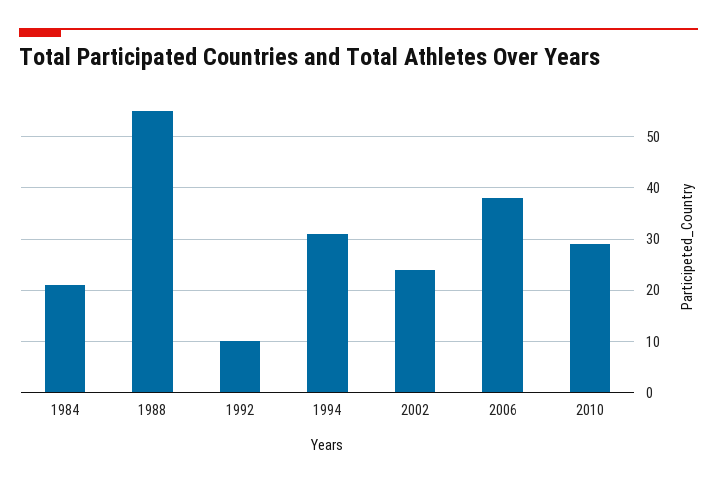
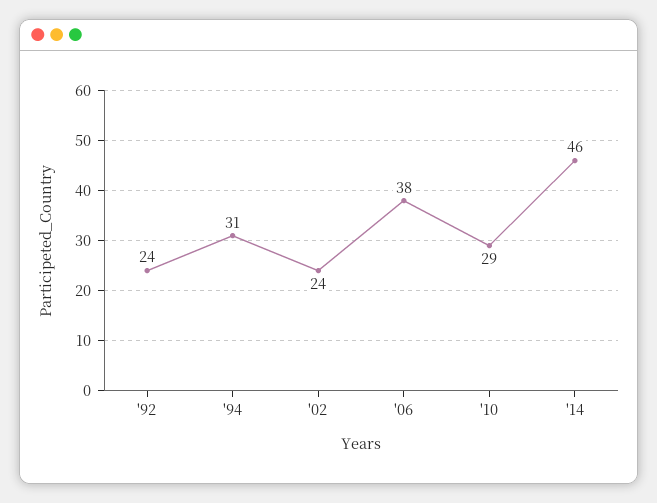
1984: 20 -> none
1988: 55 -> none
1992: 10 -> 24
'14: none -> 46

